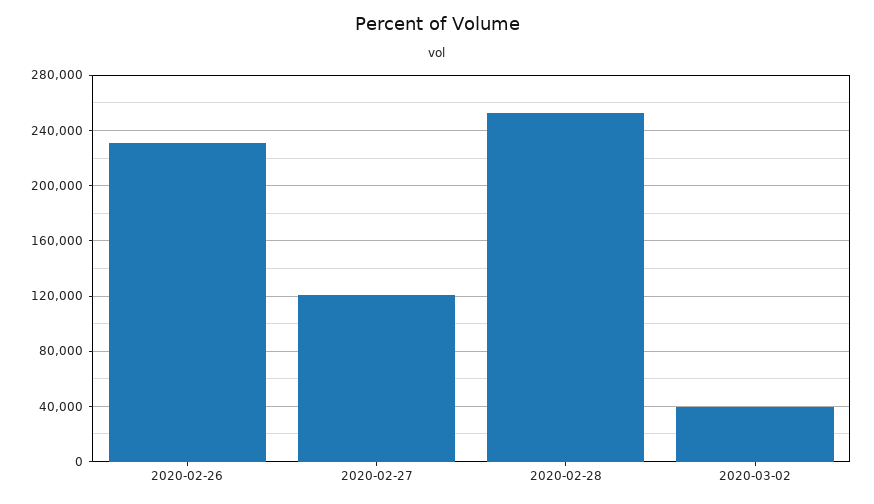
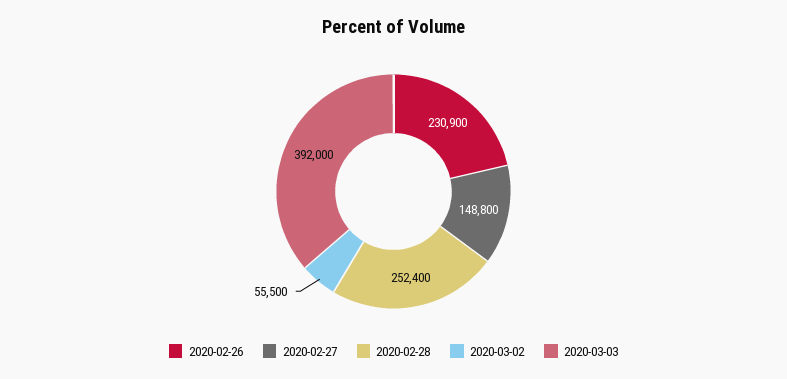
2020-02-27: 120000 -> 148800
2020-03-02: 40000 -> 55500
2020-03-03: none -> 392000

